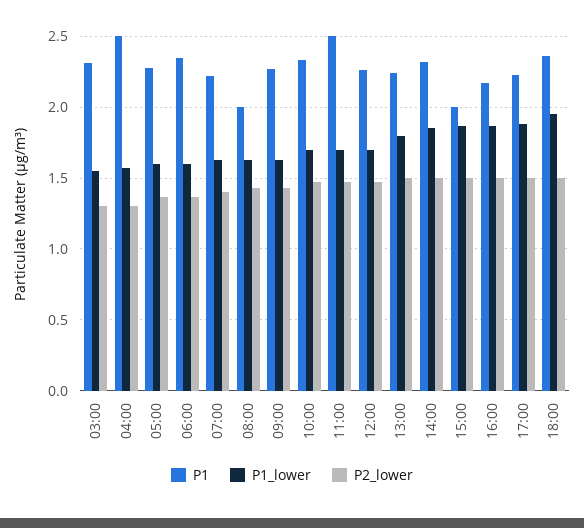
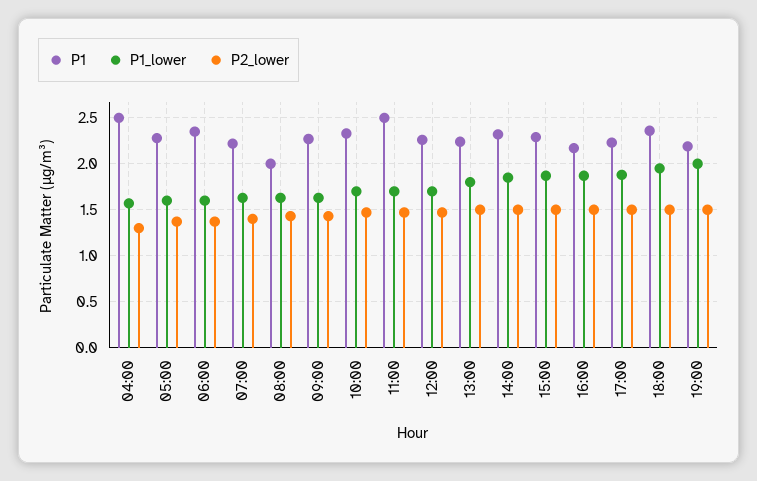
P1, 03:00: 2.3 -> none
P1_lower, 03:00: 1.55 -> none
P2_lower, 03:00: 1.3 -> none
P1, 15:00: 2 -> 2.3
P1, 19:00: none -> 2.2
P1_lower, 19:00: none -> 2
P2_lower, 19:00: none -> 1.5

